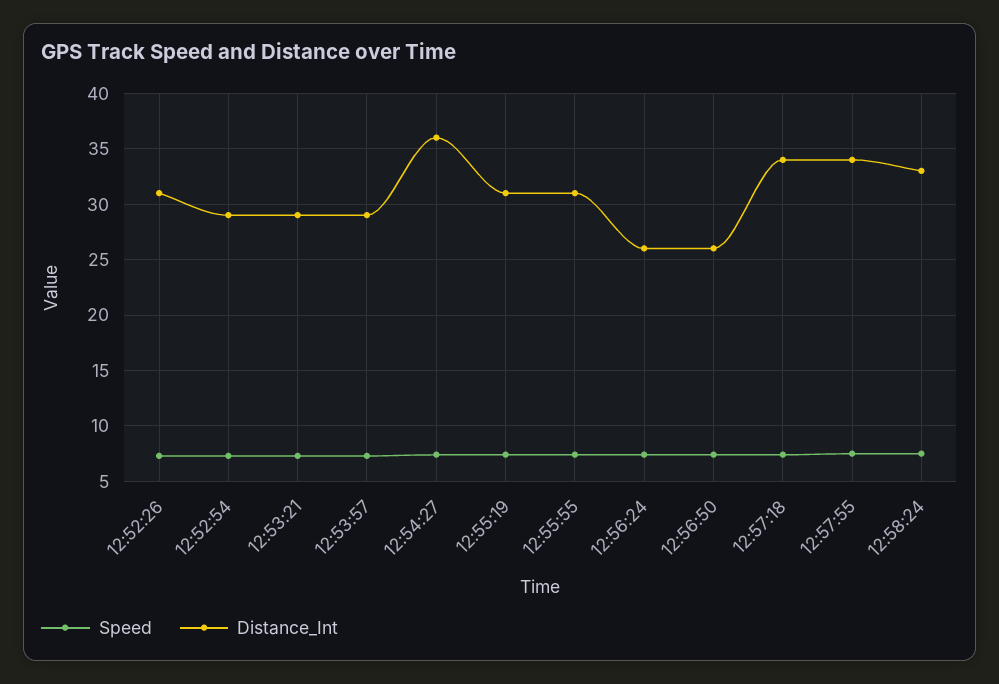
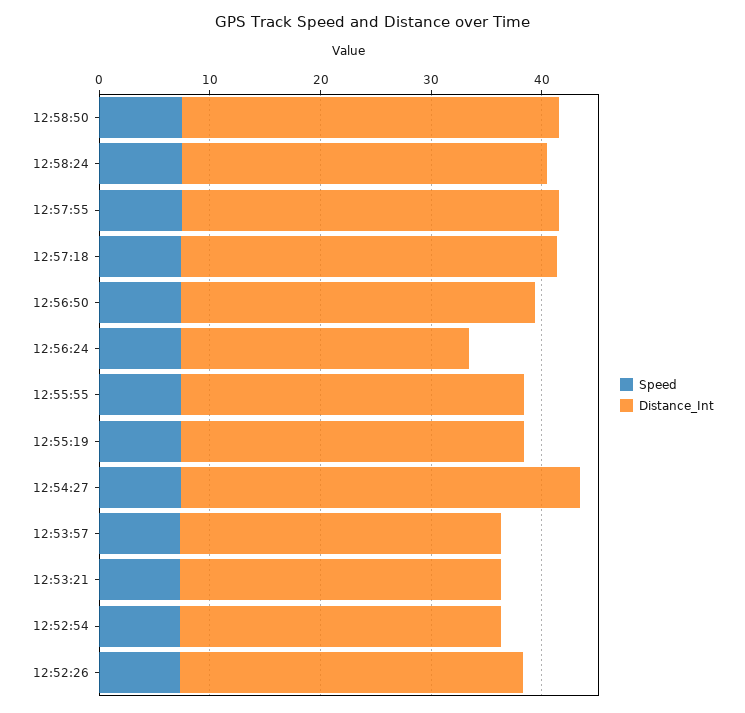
Distance_Int, 12:56:50: 26 -> 32
Speed, 12:58:50: none -> 8
Distance_Int, 12:58:50: none -> 34

